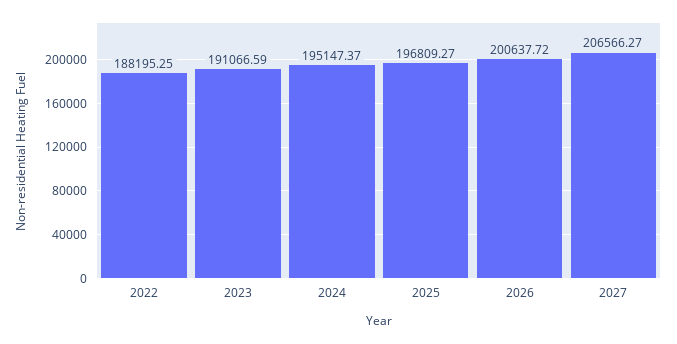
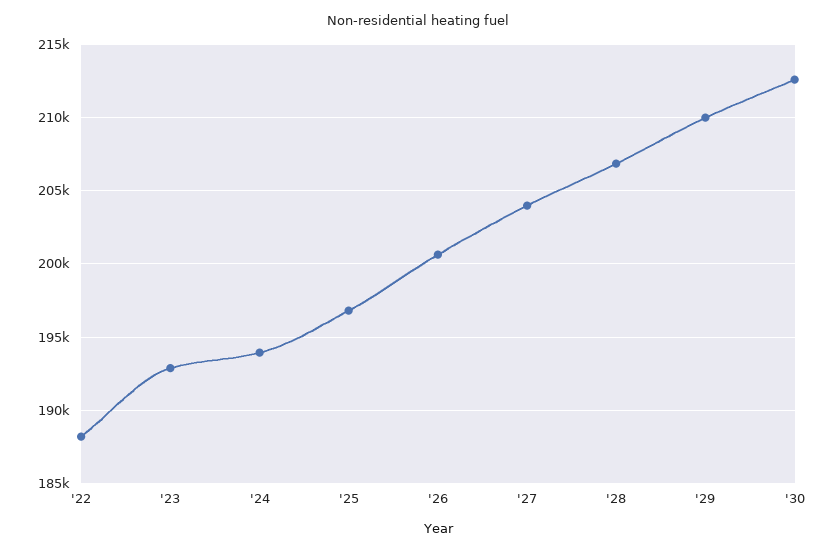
2023: 191066.59 -> 193000
2024: 195147.37 -> 194000
2027: 206566.27 -> 204000
'28: none -> 207000
'29: none -> 210000
'30: none -> 212500

